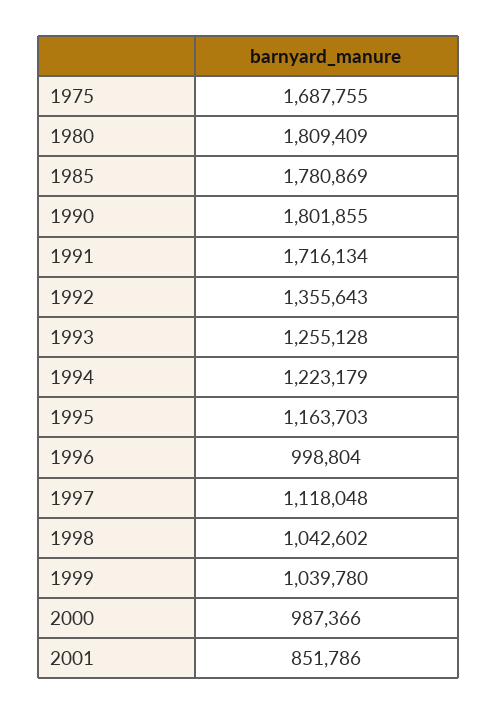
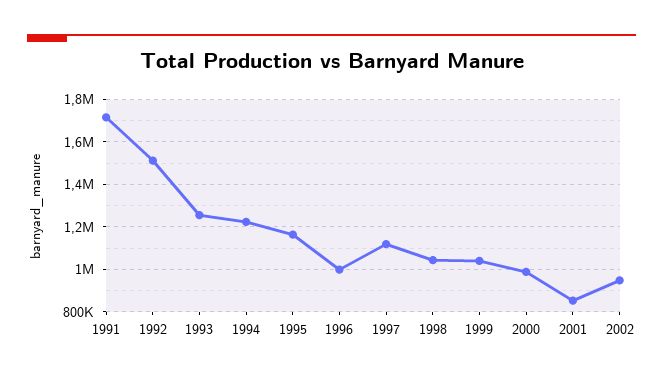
1975: 1687755 -> none
1980: 1809409 -> none
1985: 1780869 -> none
1990: 1801855 -> none
1992: 1355643 -> 1500000
2002: none -> 950000

